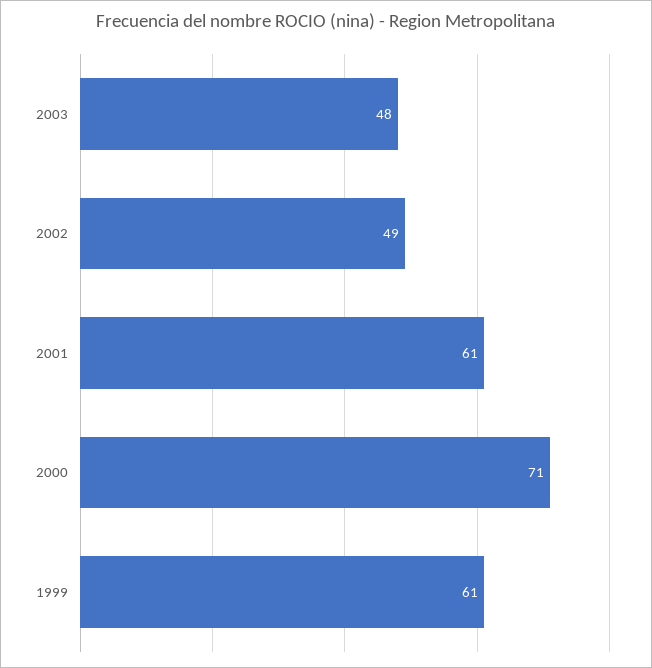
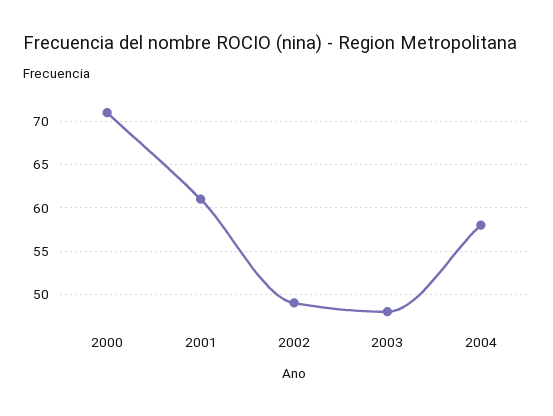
1999: 61 -> none
2004: none -> 58

